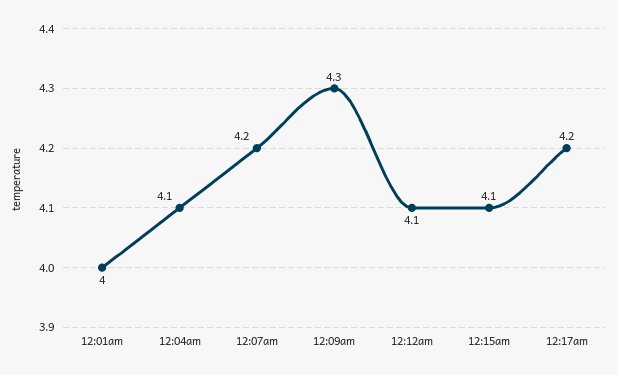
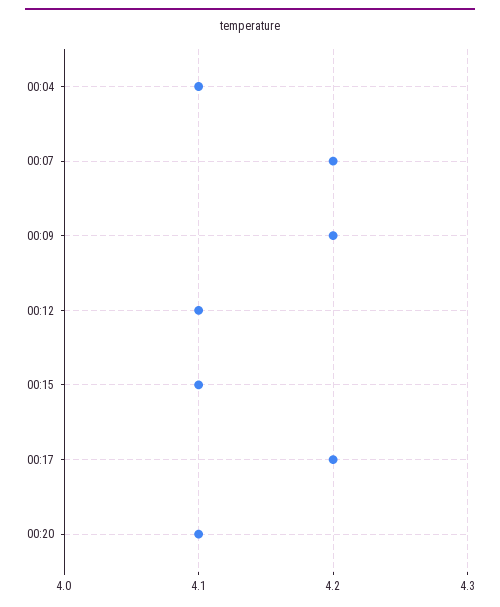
12:01am: 4 -> none
12:09am: 4.3 -> 4.2
00:20: none -> 4.1

